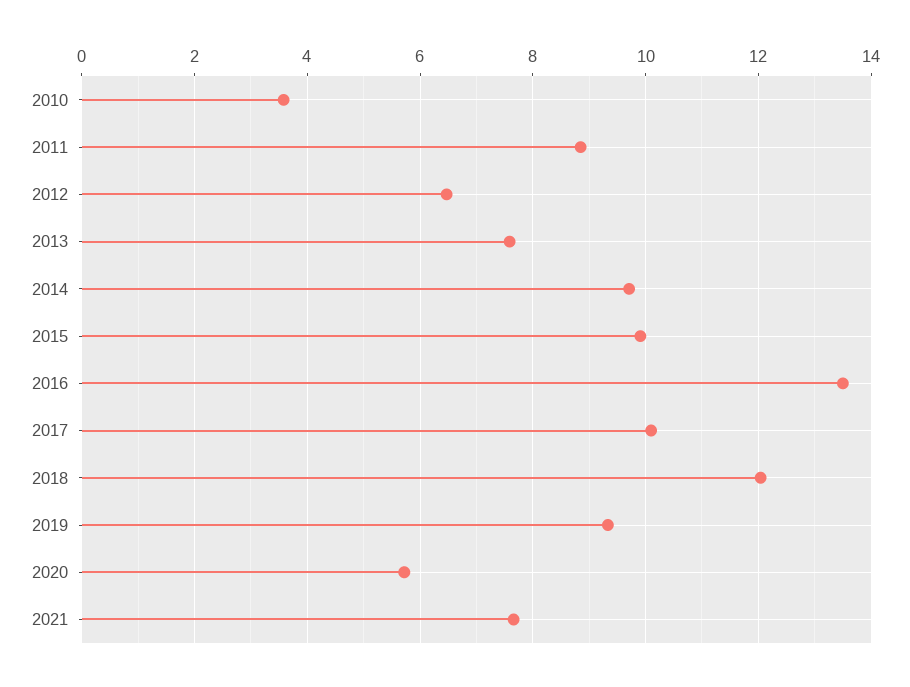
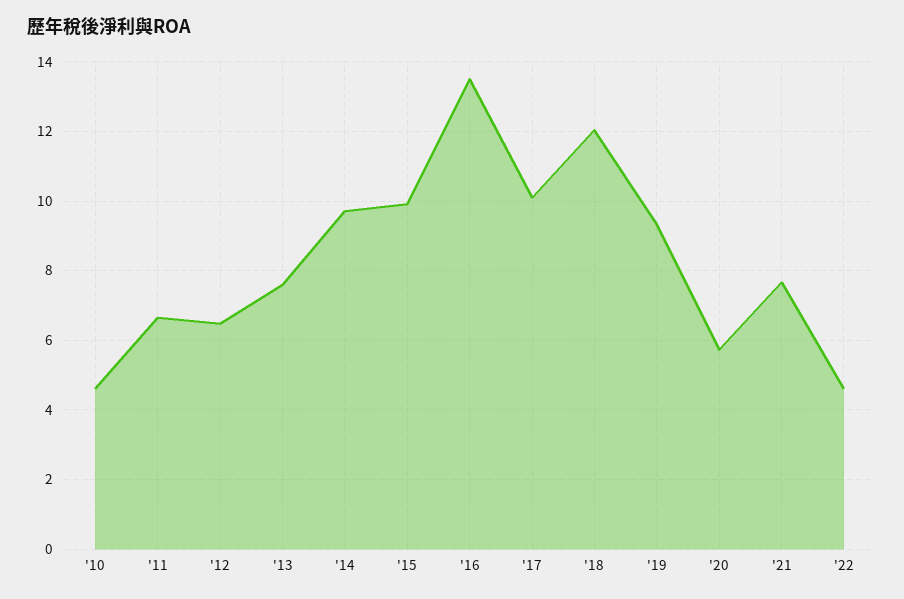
2010: 3.6 -> 4.6
2011: 8.8 -> 6.6
'22: none -> 4.6

